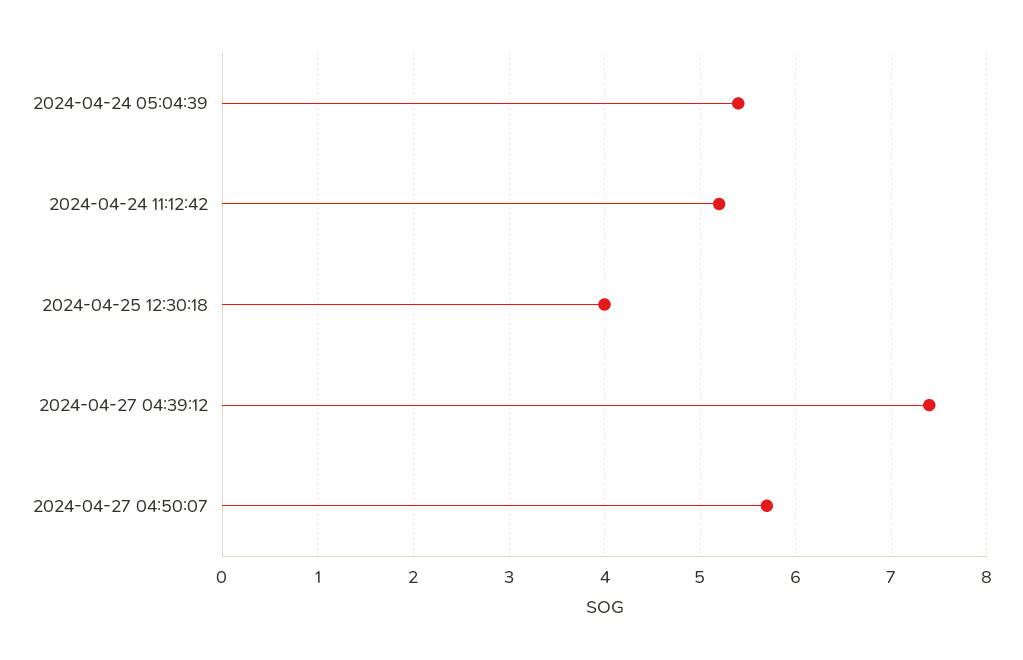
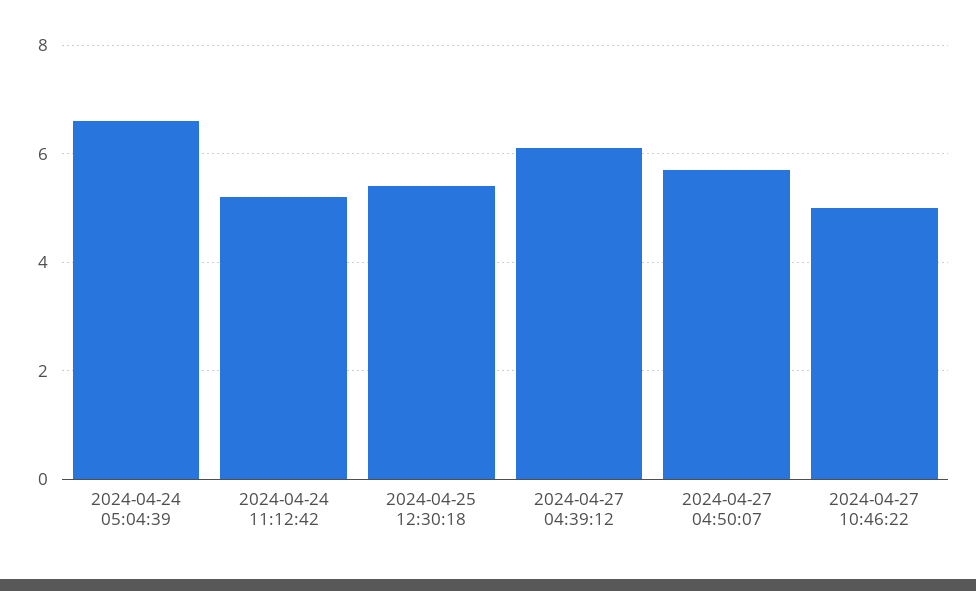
2024-04-24 05:04:39: 5.4 -> 6.5
2024-04-25 12:30:18: 4 -> 5.5
2024-04-27 04:39:12: 7.4 -> 6
2024-04-27 10:46:22: none -> 5

